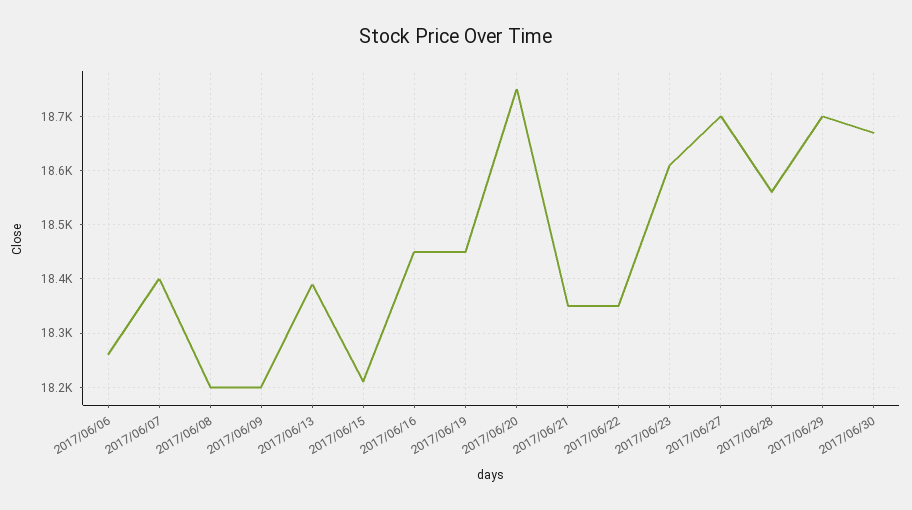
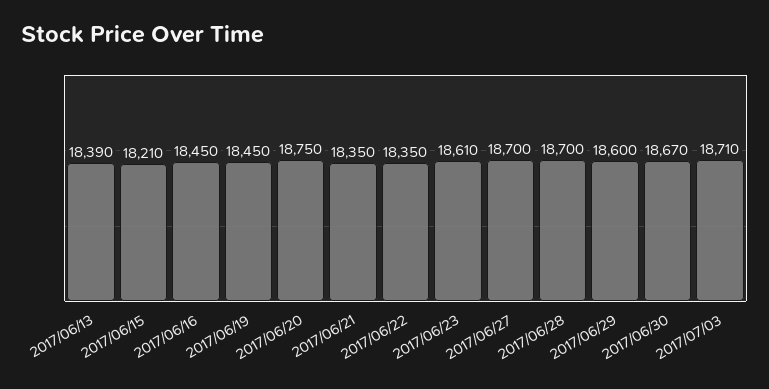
2017/06/06: 18260 -> none
2017/06/07: 18400 -> none
2017/06/08: 18200 -> none
2017/06/09: 18200 -> none
2017/06/28: 18560 -> 18700
2017/06/29: 18700 -> 18600
2017/07/03: none -> 18710

